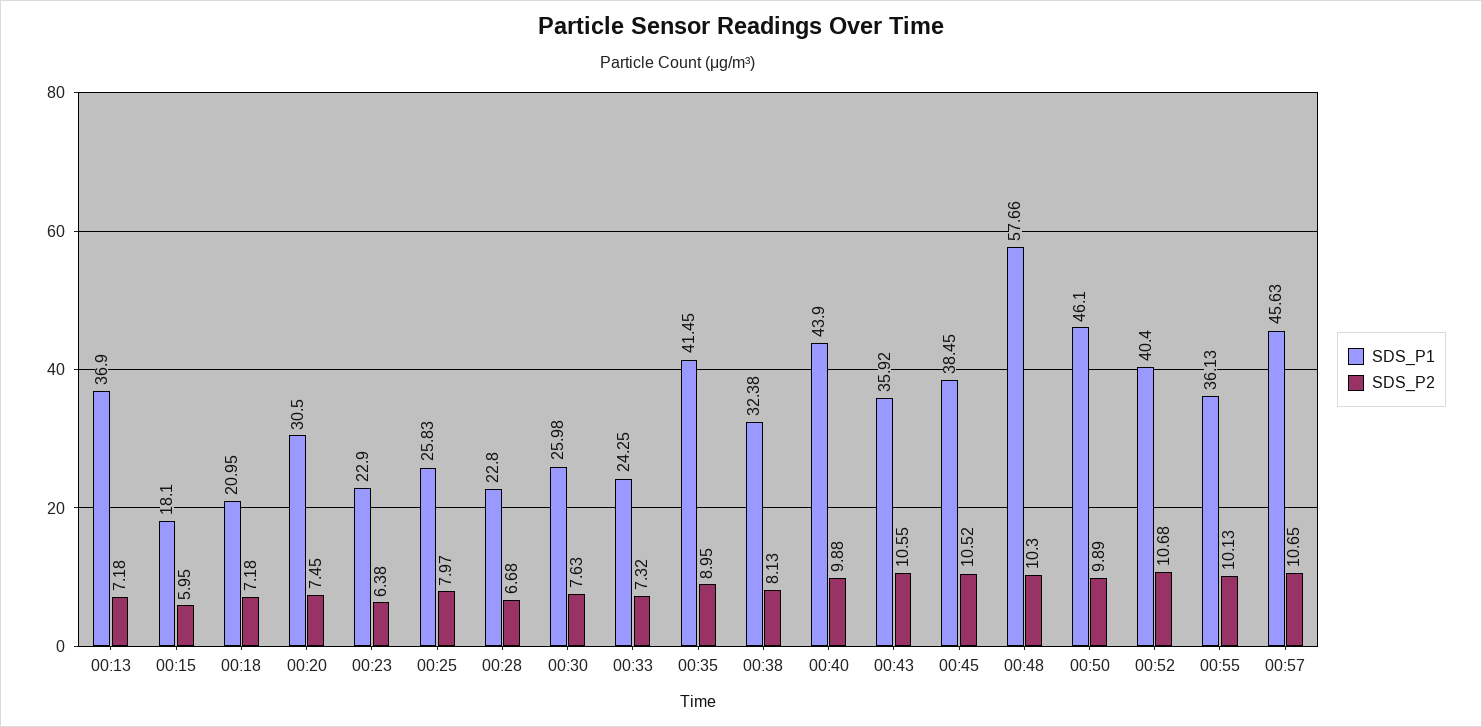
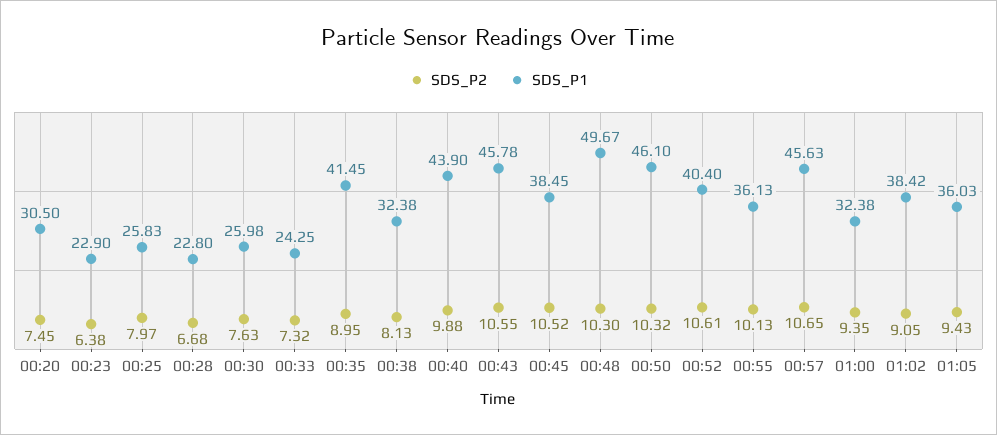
SDS_P1, 00:13: 36.9 -> none
SDS_P2, 00:13: 7.18 -> none
SDS_P1, 00:15: 18.1 -> none
SDS_P2, 00:15: 5.95 -> none
SDS_P1, 00:18: 20.95 -> none
SDS_P2, 00:18: 7.18 -> none
SDS_P1, 00:43: 35.92 -> 45.78
SDS_P1, 00:48: 57.66 -> 49.67
SDS_P2, 00:50: 9.89 -> 10.32
SDS_P2, 00:52: 10.68 -> 10.61
SDS_P2, 01:00: none -> 9.35
SDS_P1, 01:00: none -> 32.38
SDS_P2, 01:02: none -> 9.05
SDS_P1, 01:02: none -> 38.42
SDS_P2, 01:05: none -> 9.43
SDS_P1, 01:05: none -> 36.03

